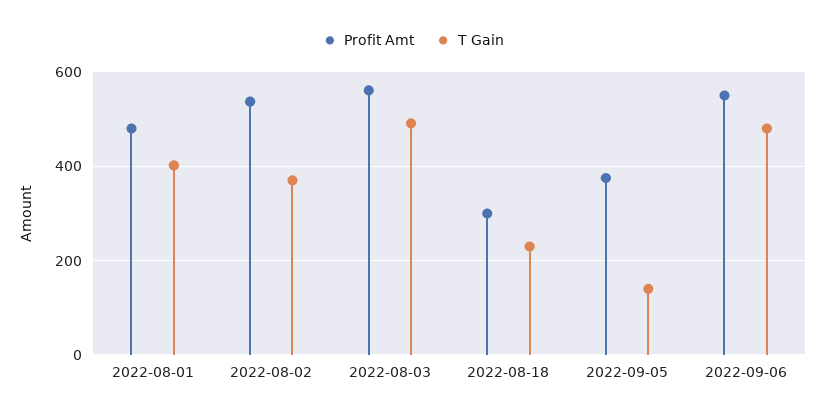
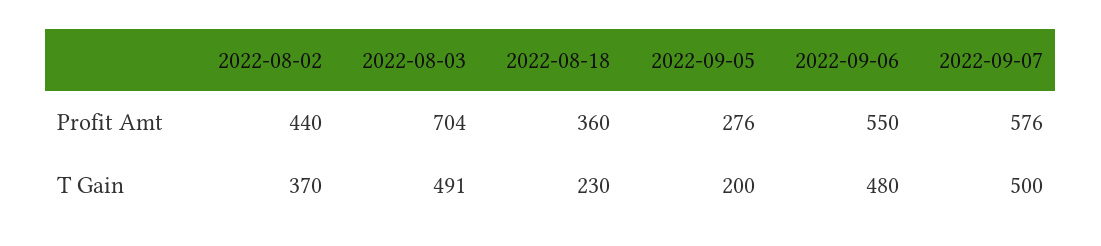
Profit Amt, 2022-08-01: 480 -> none
T Gain, 2022-08-01: 400 -> none
Profit Amt, 2022-08-02: 540 -> 440
Profit Amt, 2022-08-03: 560 -> 704
Profit Amt, 2022-08-18: 300 -> 360
Profit Amt, 2022-09-05: 380 -> 276
T Gain, 2022-09-05: 140 -> 200
Profit Amt, 2022-09-07: none -> 576
T Gain, 2022-09-07: none -> 500

